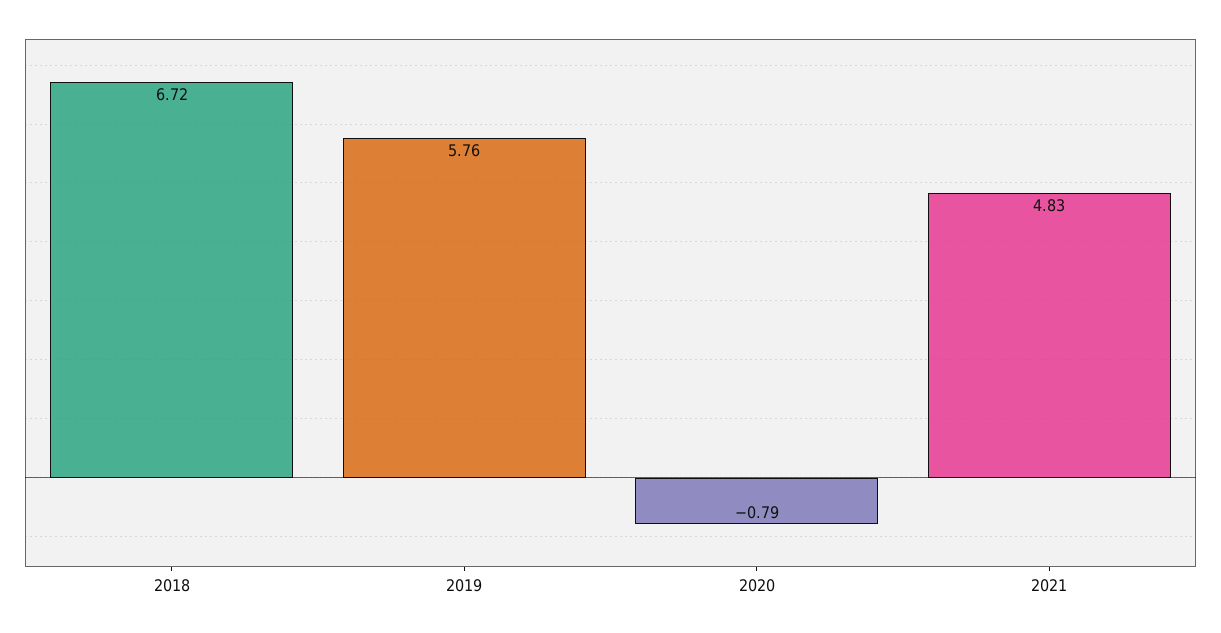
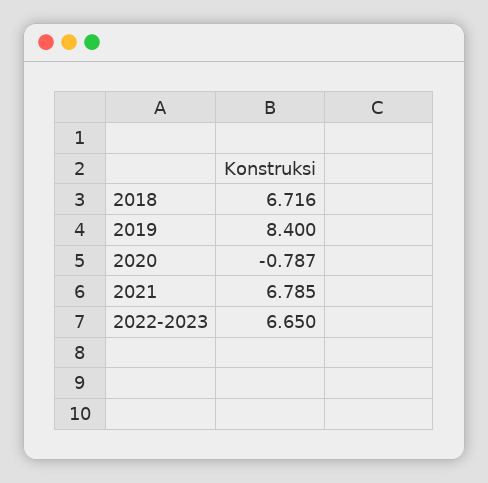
2019: 5.76 -> 8.4
2021: 4.83 -> 6.785
2022-2023: none -> 6.65

